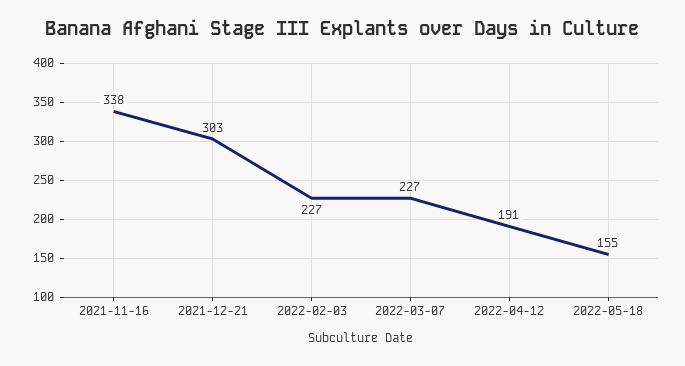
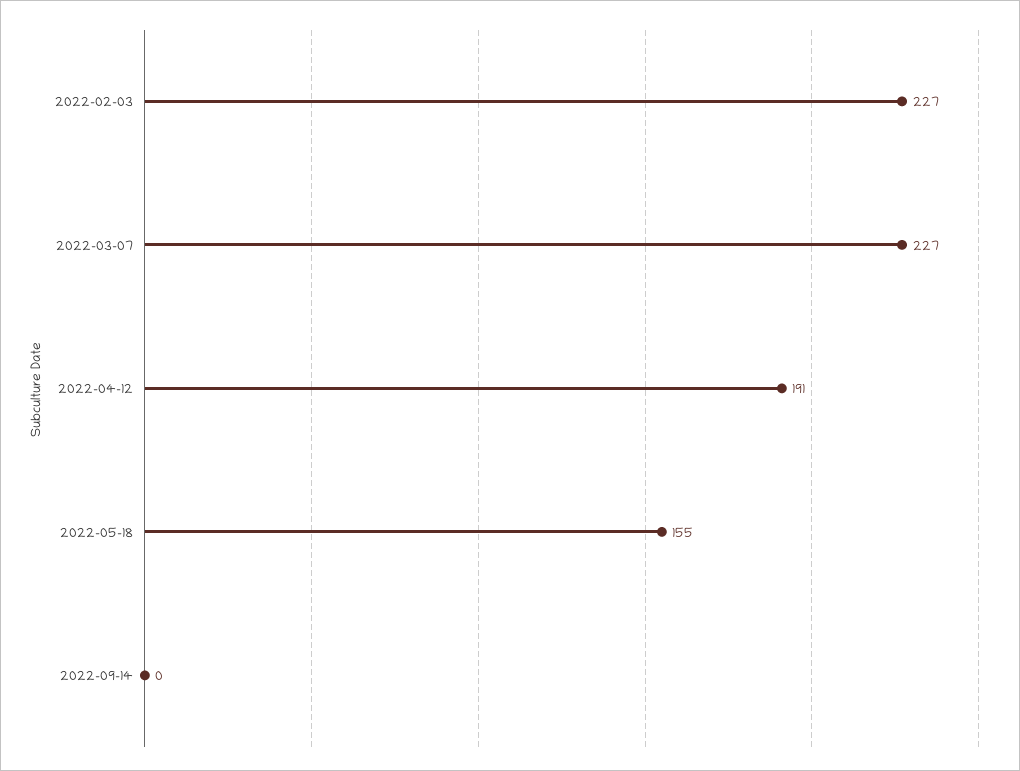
2021-11-16: 338 -> none
2021-12-21: 303 -> none
2022-09-14: none -> 0

